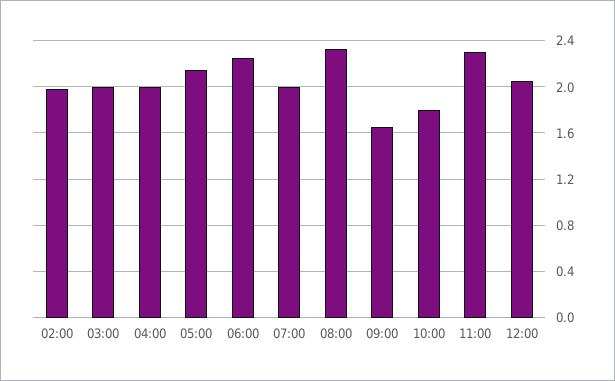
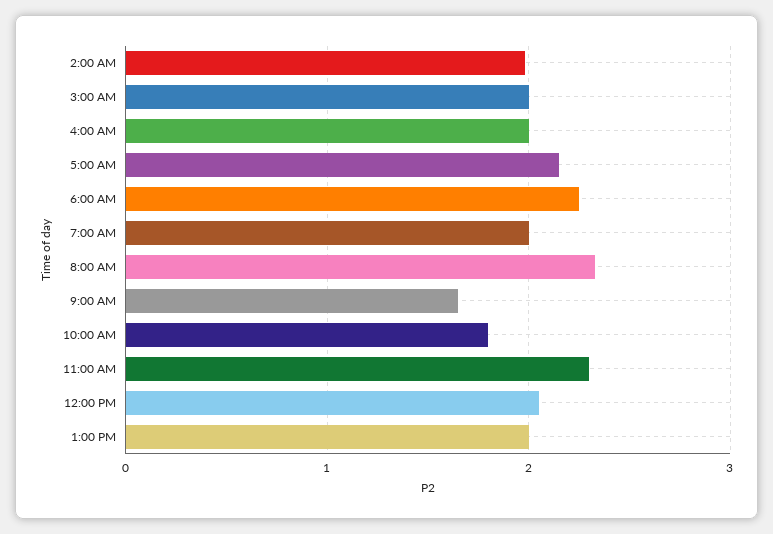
1:00 PM: none -> 2

